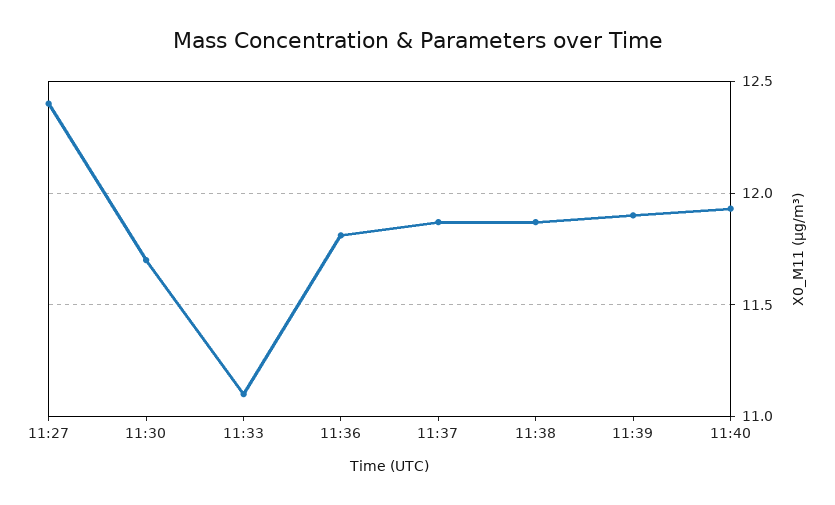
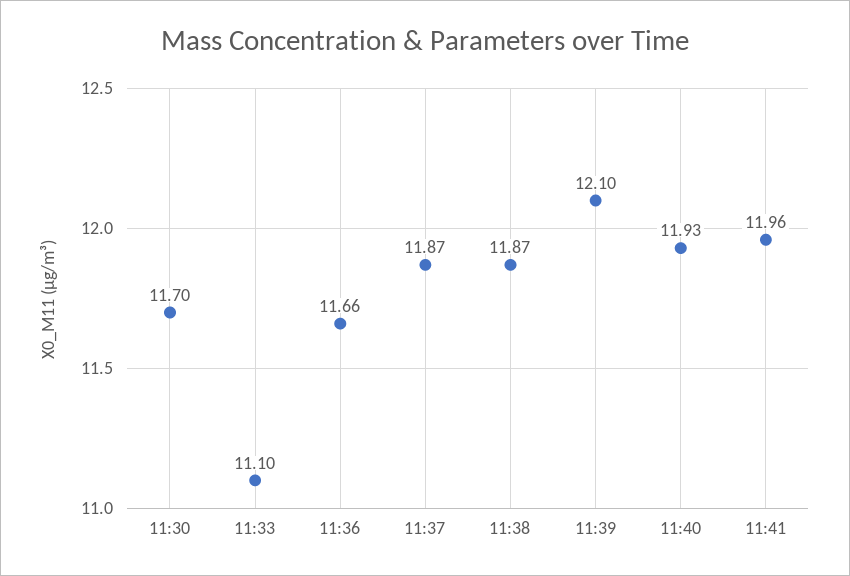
11:27: 12.4 -> none
11:36: 11.8 -> 11.66
11:39: 11.9 -> 12.1
11:41: none -> 11.96

